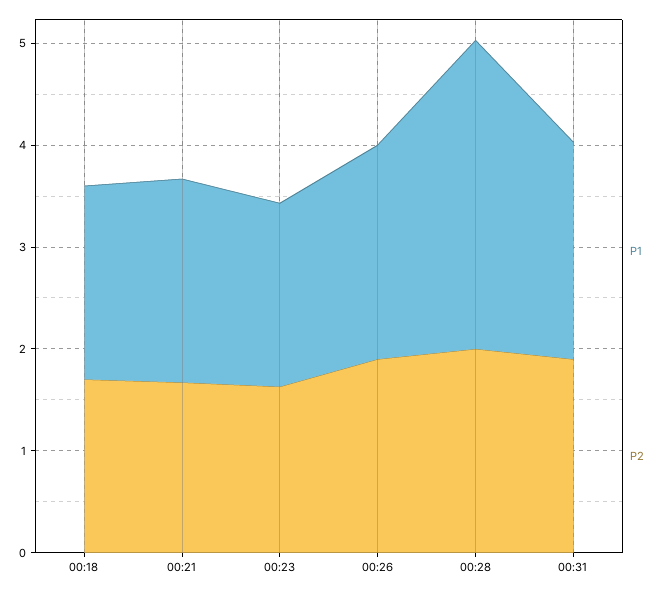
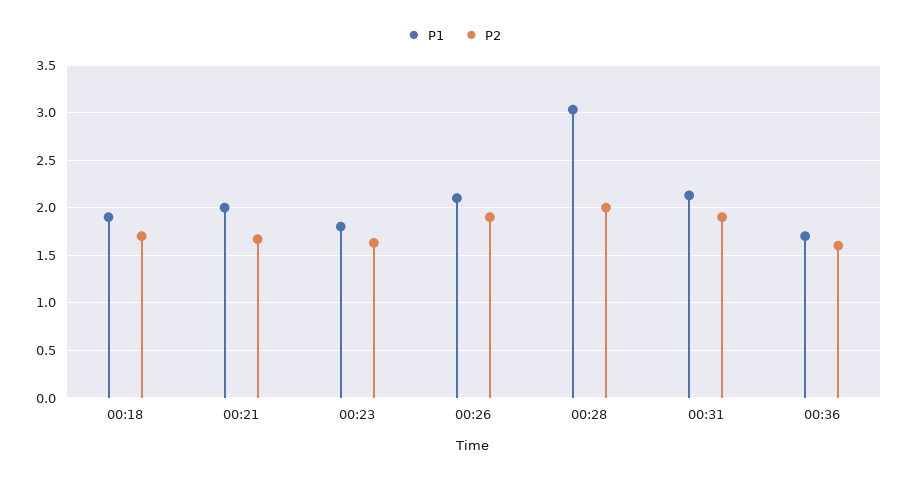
P1, 00:36: none -> 1.7
P2, 00:36: none -> 1.6

